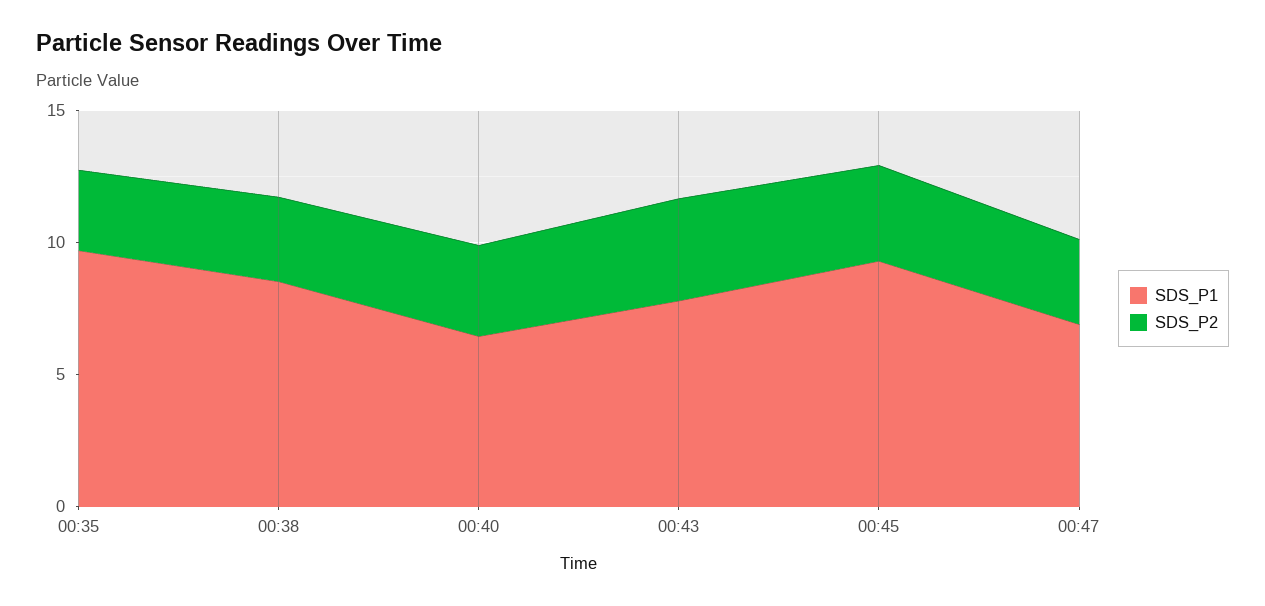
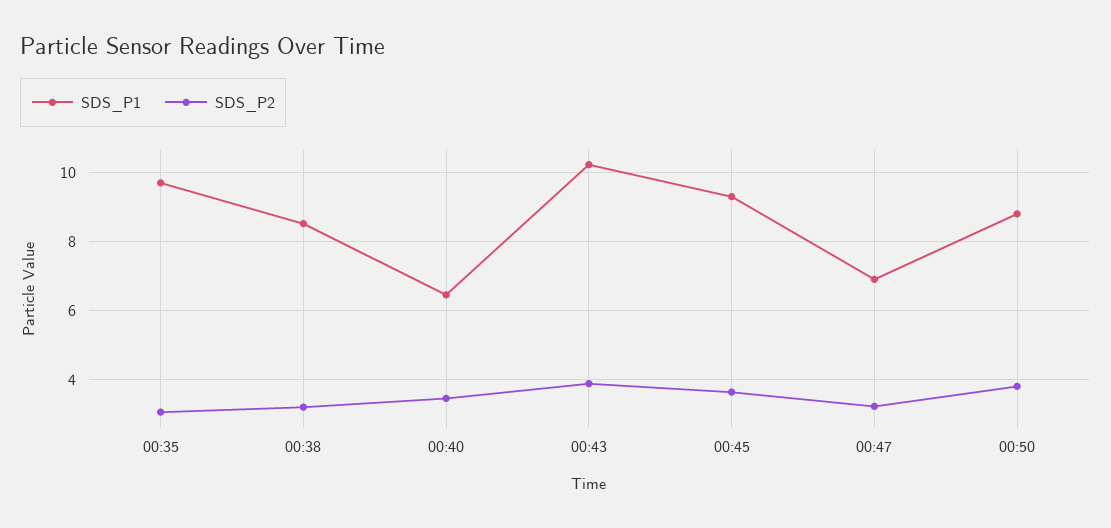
SDS_P1, 00:43: 8 -> 10.2
SDS_P1, 00:50: none -> 8.8
SDS_P2, 00:50: none -> 3.8

